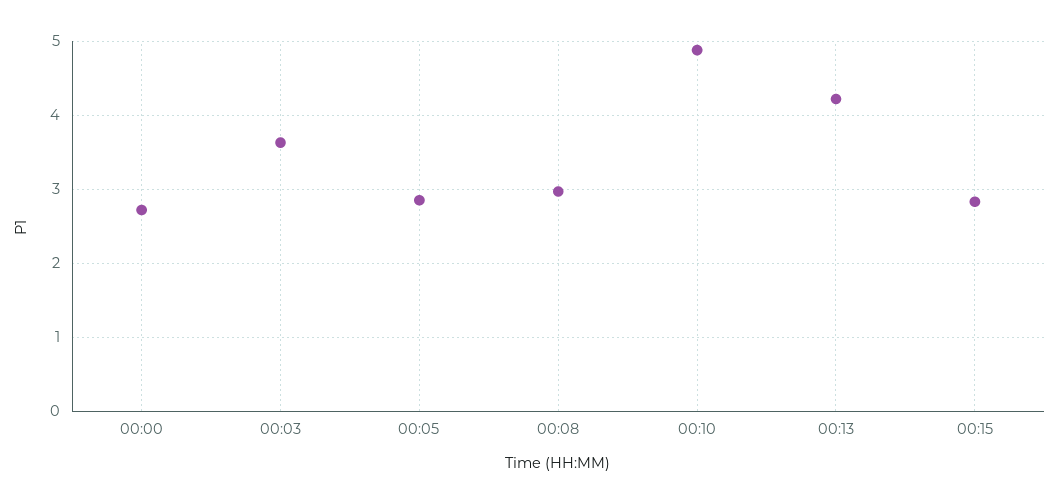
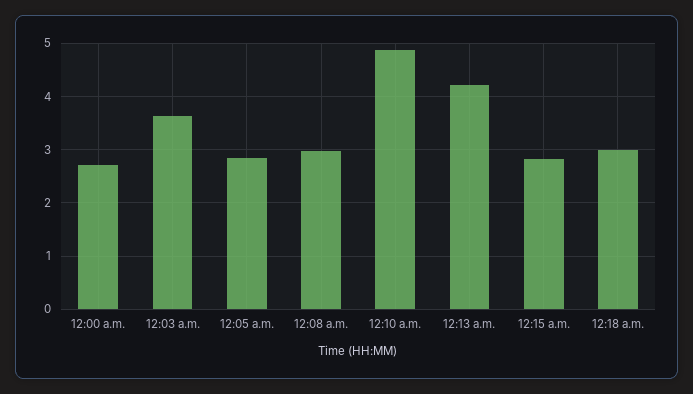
12:18 a.m.: none -> 3

